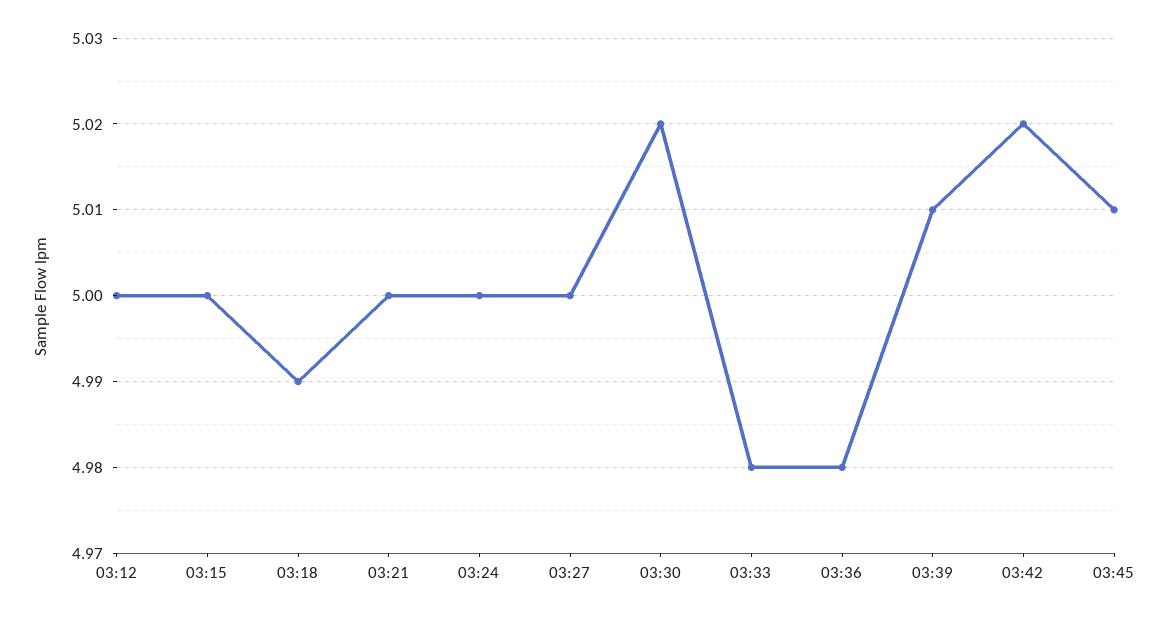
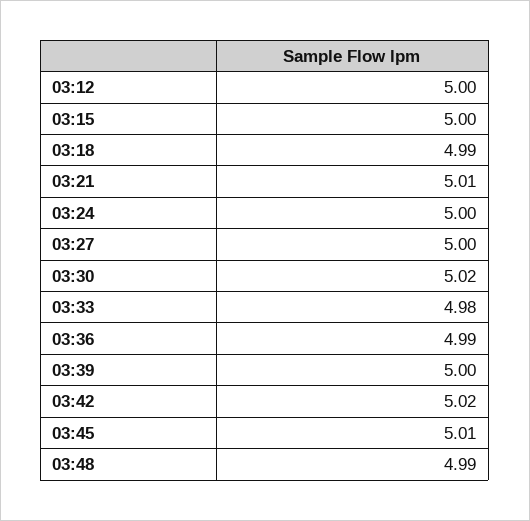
03:21: 5 -> 5.01
03:36: 4.98 -> 4.99
03:39: 5.01 -> 5
03:48: none -> 4.99

